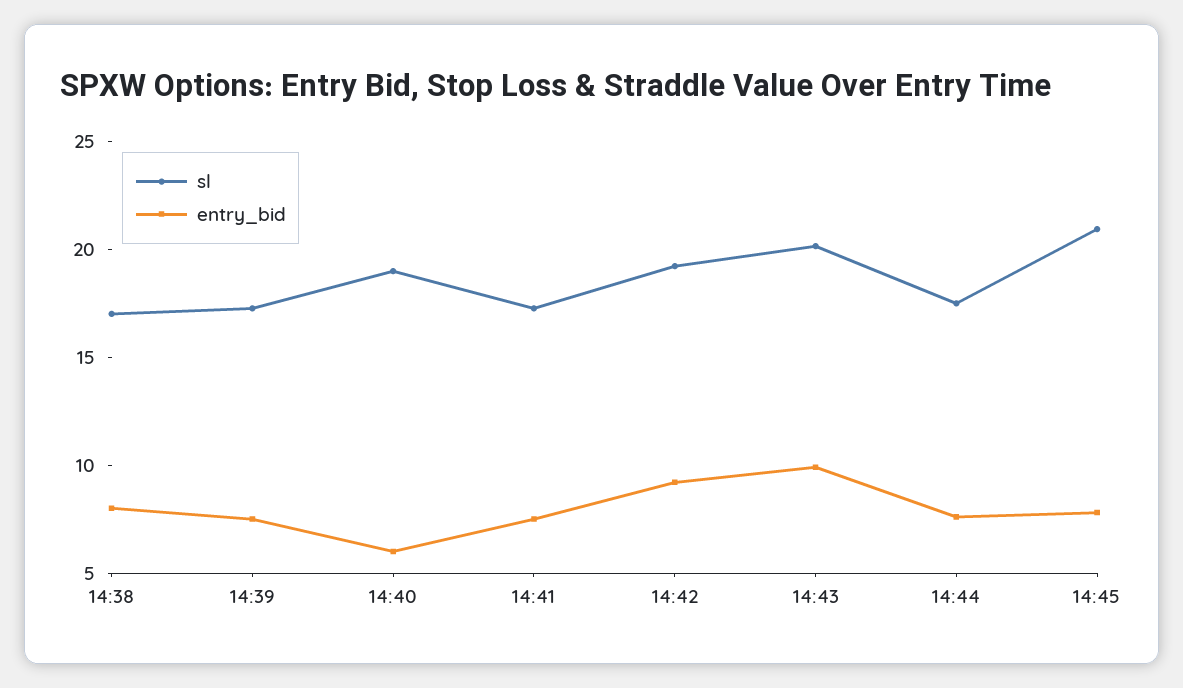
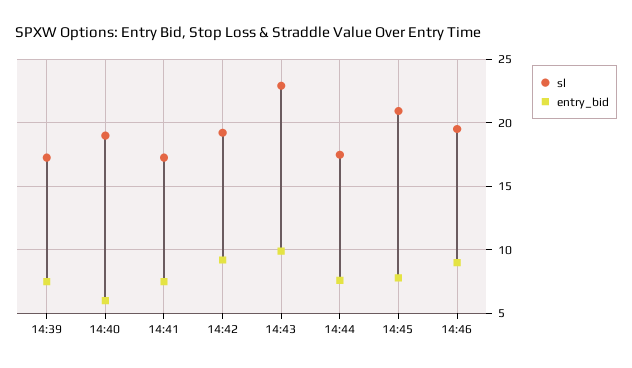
sl, 14:38: 17 -> none
entry_bid, 14:38: 8 -> none
sl, 14:43: 20 -> 23
sl, 14:46: none -> 19.5
entry_bid, 14:46: none -> 9

